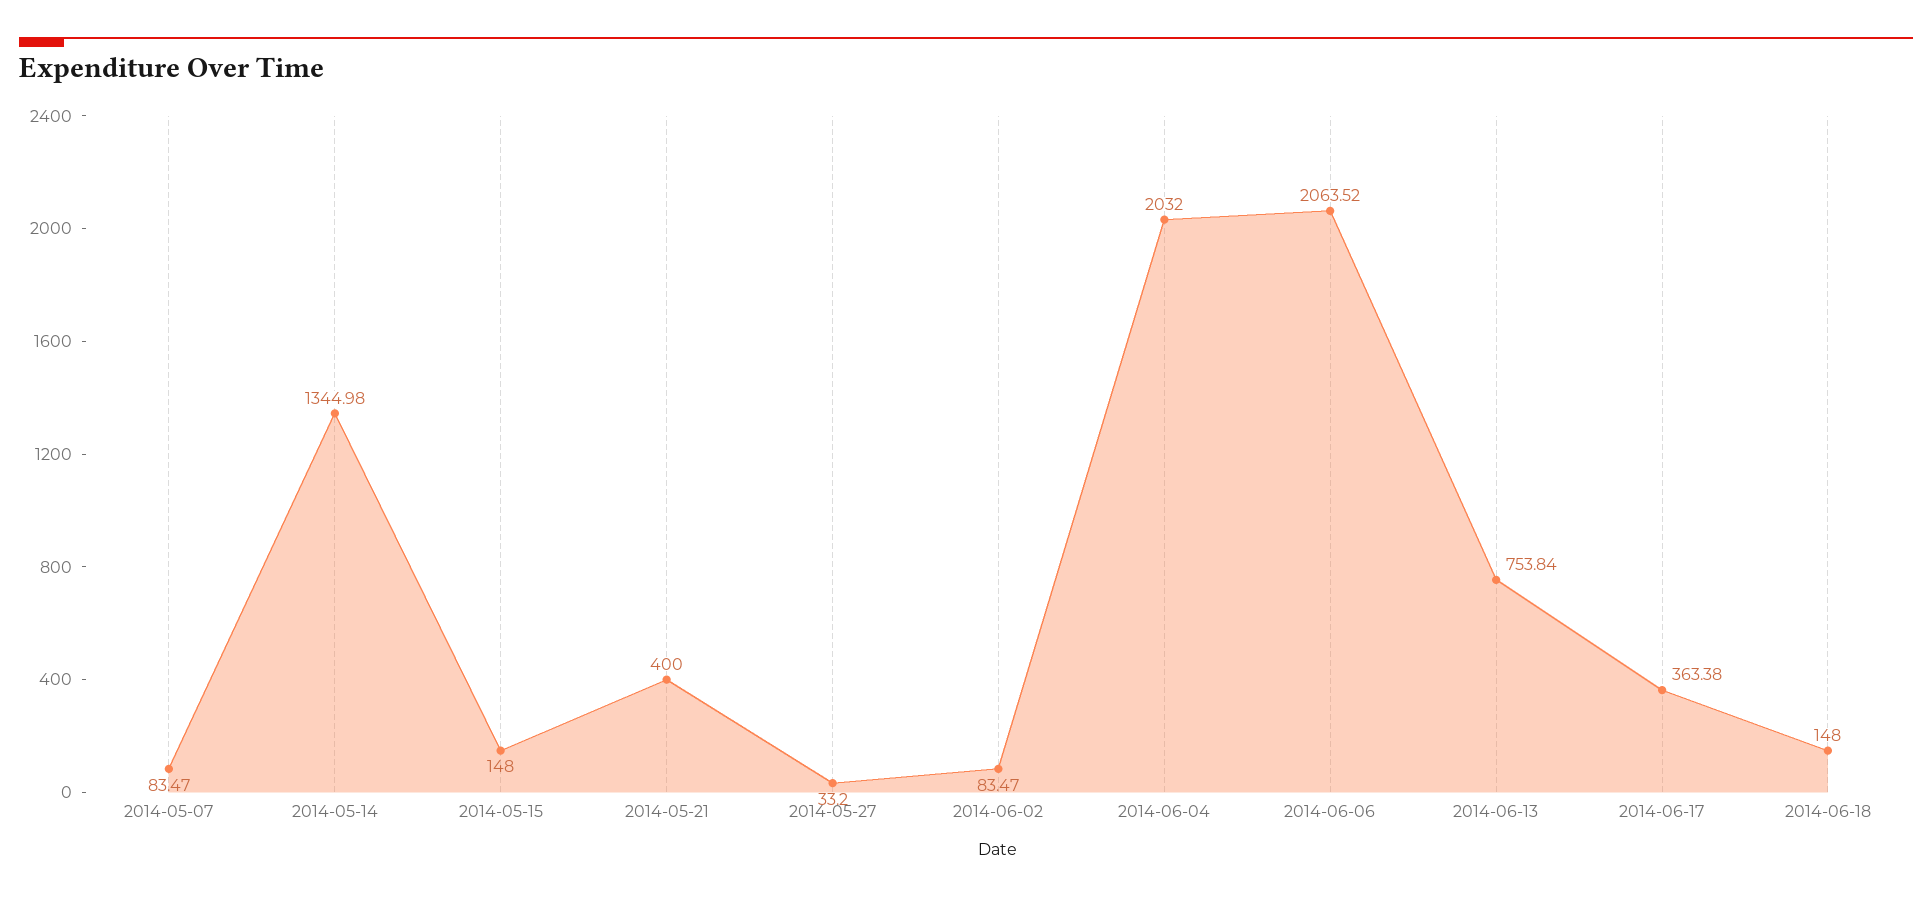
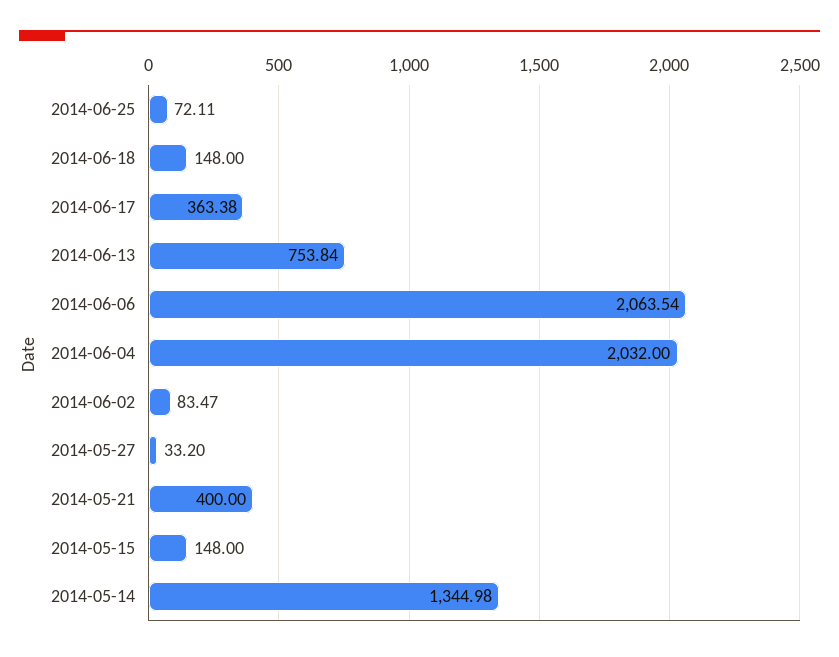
2014-05-07: 83.47 -> none
2014-06-06: 2063.52 -> 2063.54
2014-06-25: none -> 72.11

